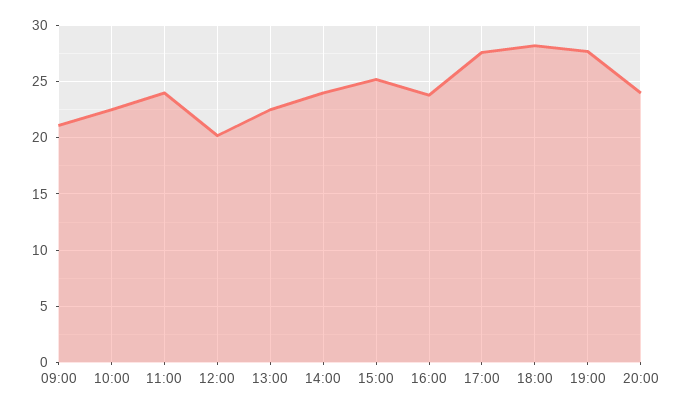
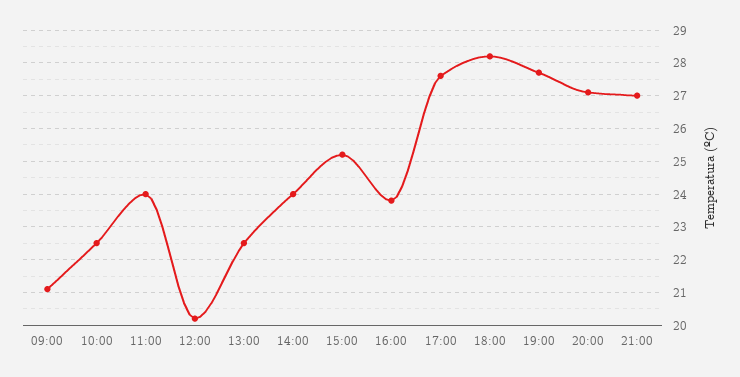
20:00: 24 -> 27
21:00: none -> 27

